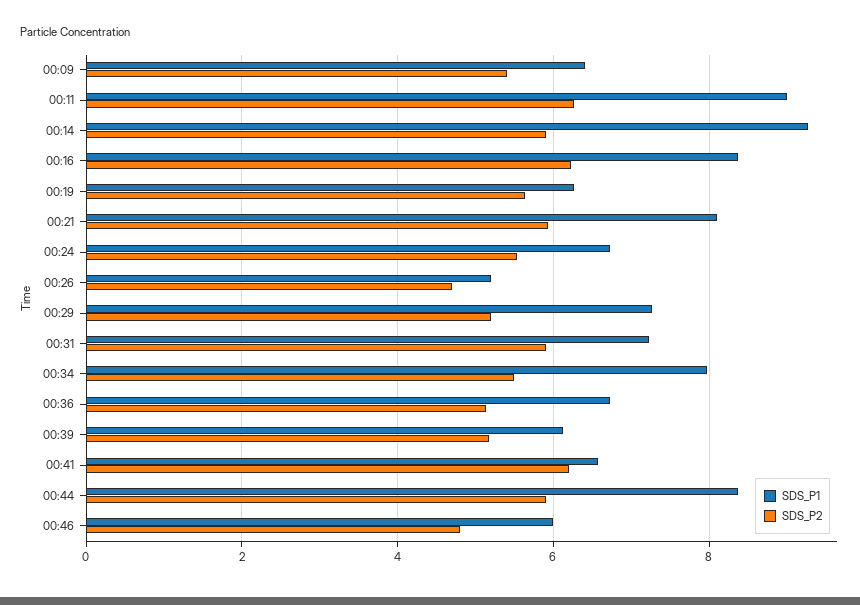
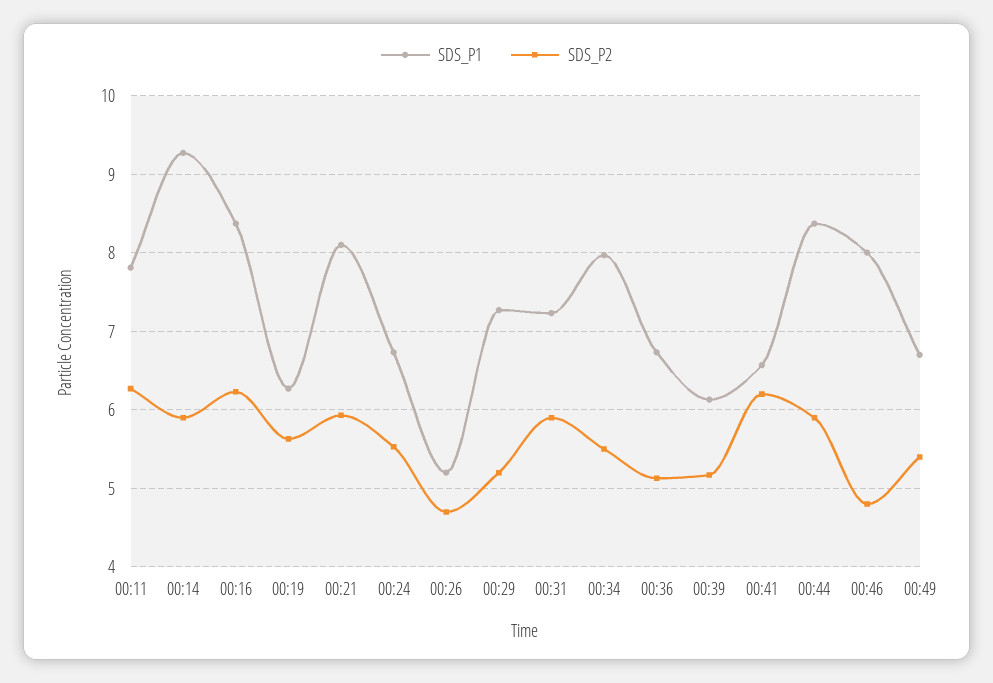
SDS_P1, 00:09: 6.4 -> none
SDS_P2, 00:09: 5.4 -> none
SDS_P1, 00:11: 9 -> 7.8
SDS_P1, 00:46: 6 -> 8
SDS_P1, 00:49: none -> 6.7
SDS_P2, 00:49: none -> 5.4

